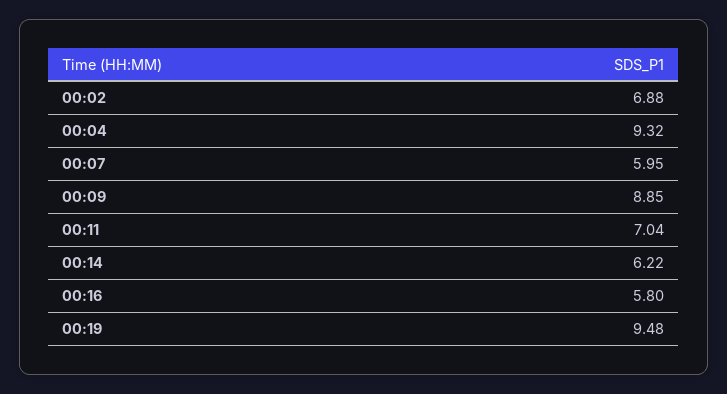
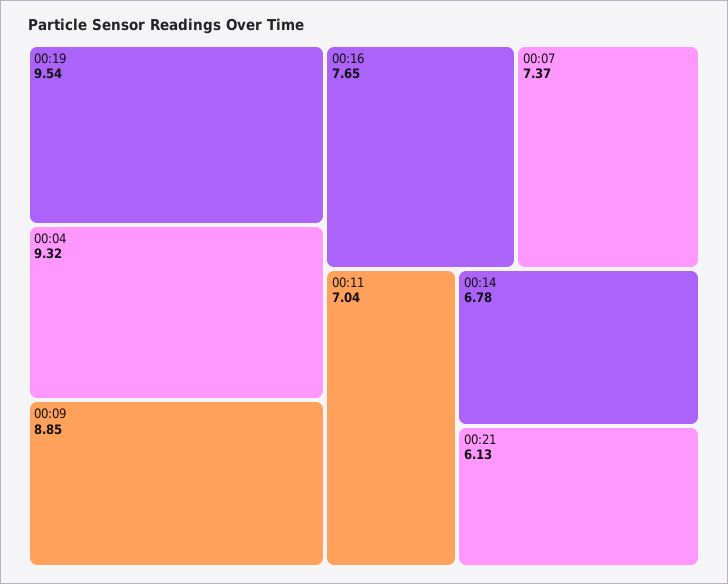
00:02: 6.88 -> none
00:07: 5.95 -> 7.37
00:14: 6.22 -> 6.78
00:16: 5.8 -> 7.65
00:19: 9.48 -> 9.54
00:21: none -> 6.13

